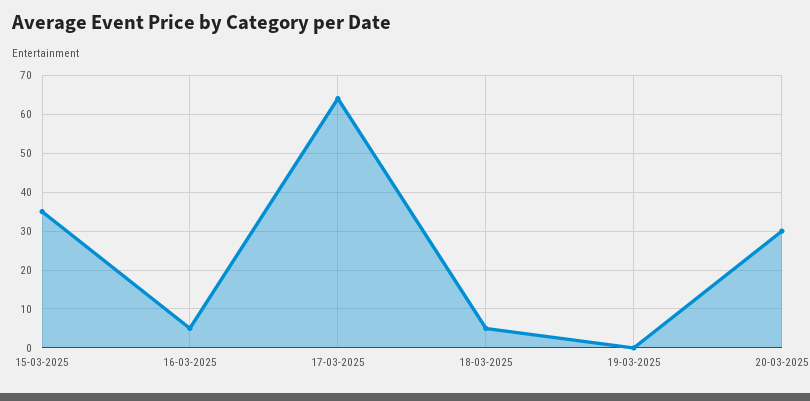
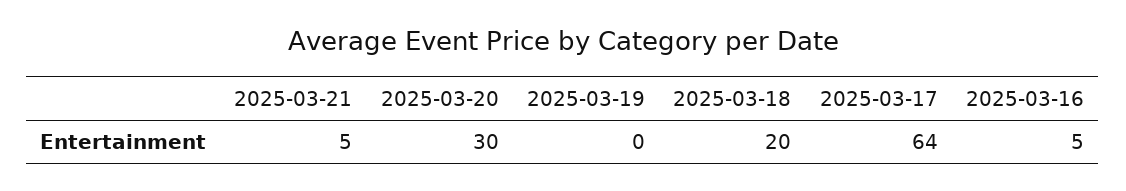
15-03-2025: 35 -> none
18-03-2025: 5 -> 20
2025-03-21: none -> 5

